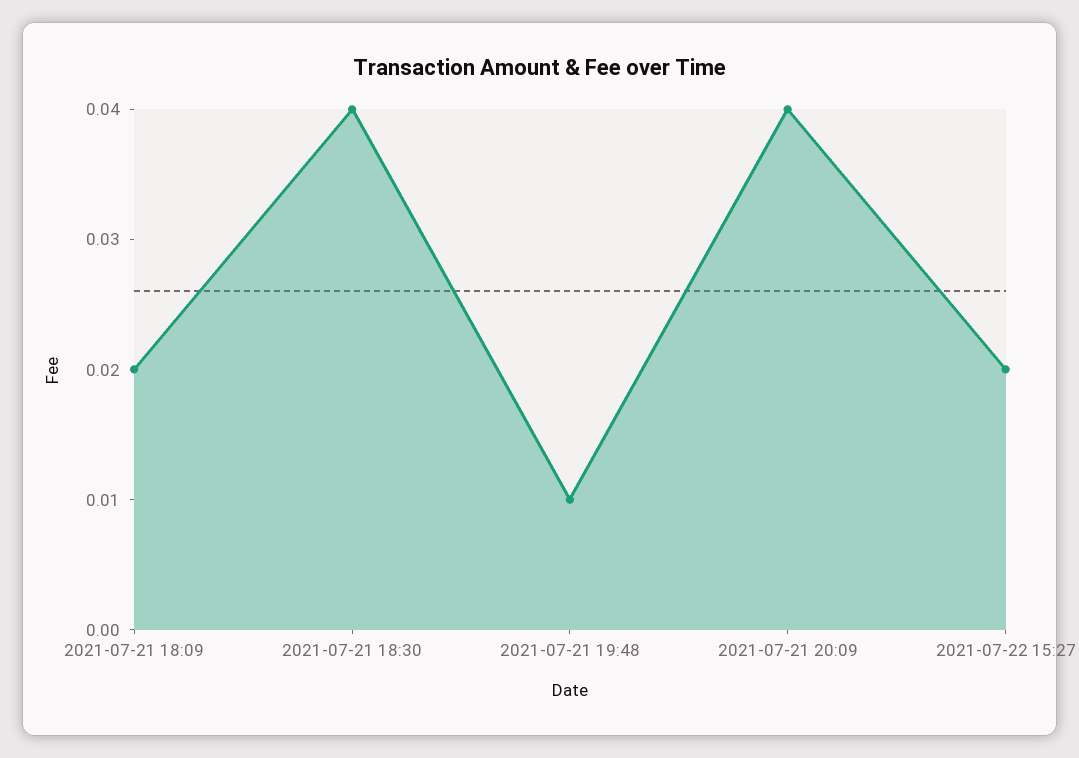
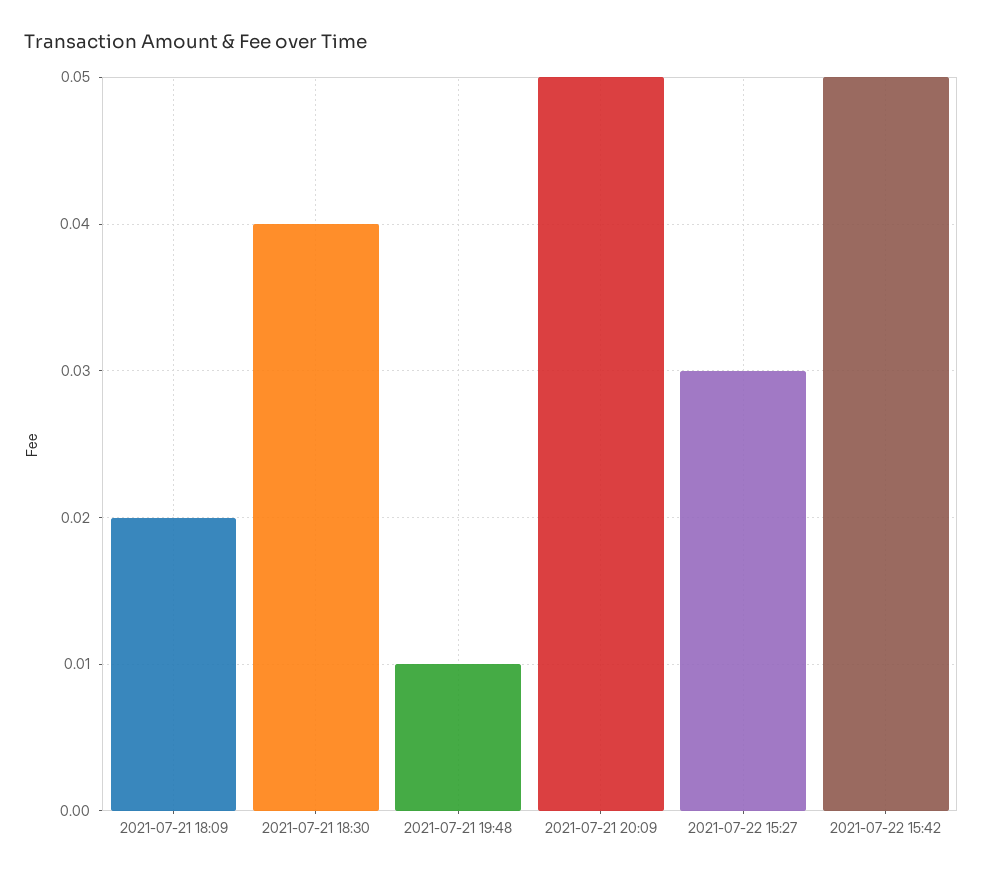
2021-07-21 20:09: 0.04 -> 0.05
2021-07-22 15:27: 0.02 -> 0.03
2021-07-22 15:42: none -> 0.05

